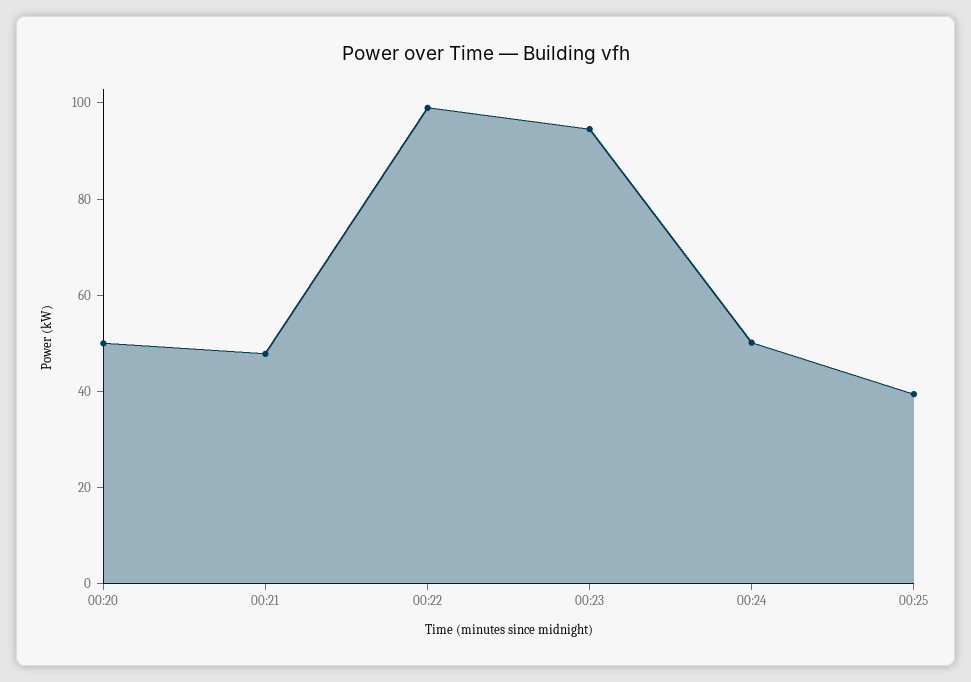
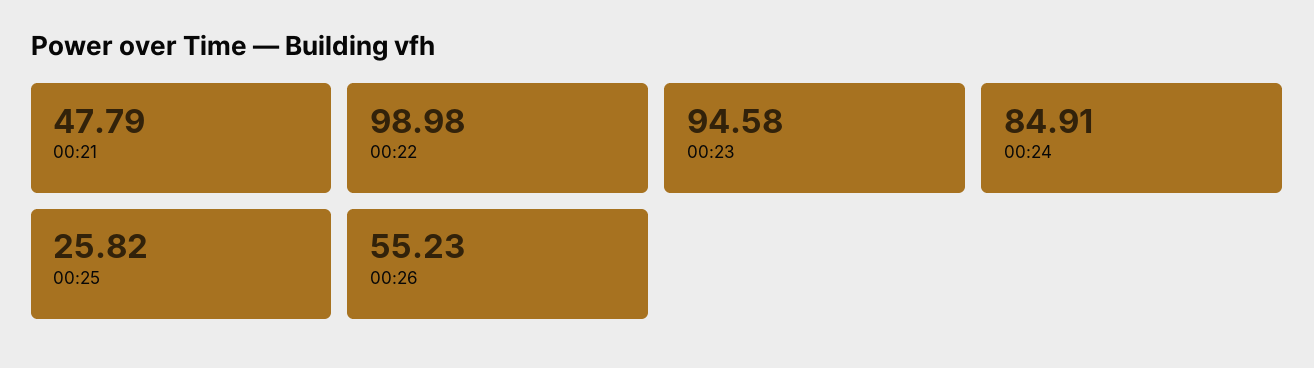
00:20: 50 -> none
00:24: 50 -> 84.91
00:25: 40 -> 25.82
00:26: none -> 55.23

